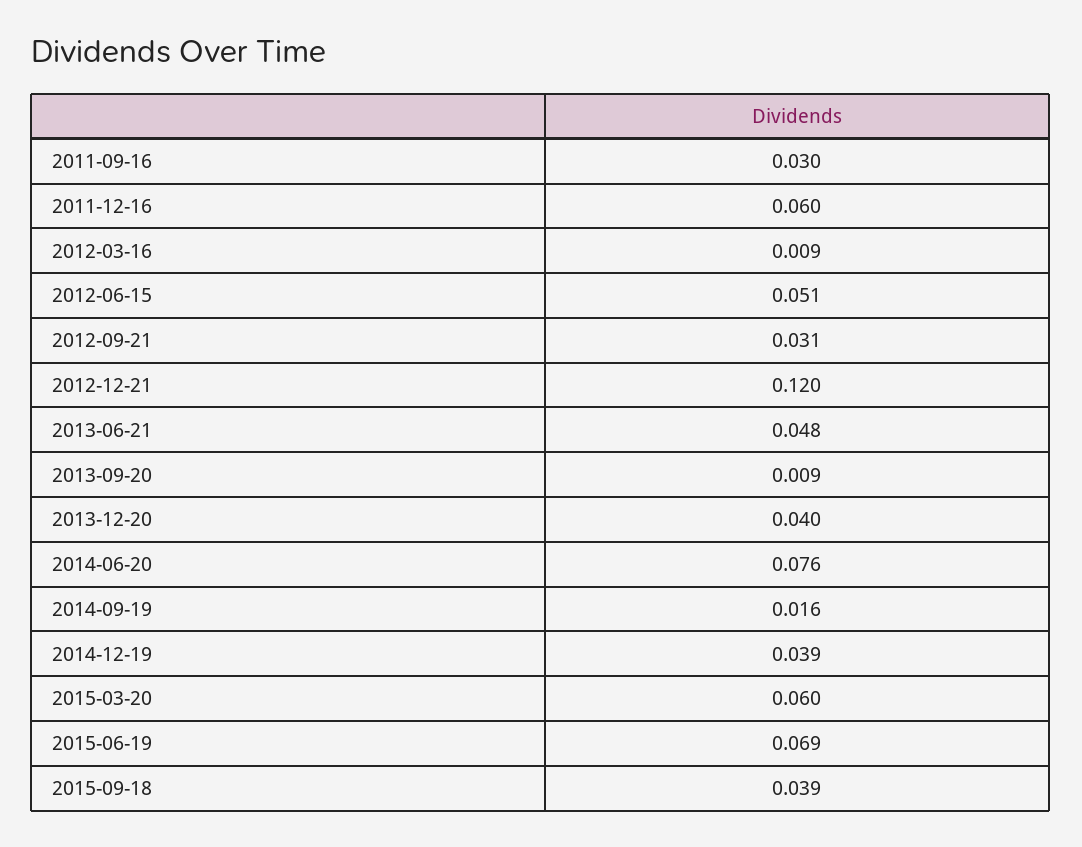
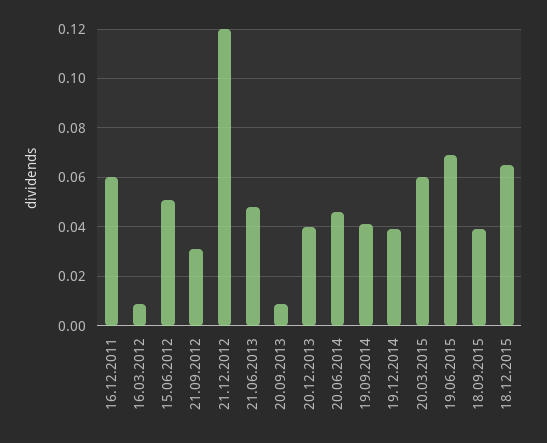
2011-09-16: 0.03 -> none
2014-06-20: 0.076 -> 0.045
2014-09-19: 0.016 -> 0.04
18.12.2015: none -> 0.065

